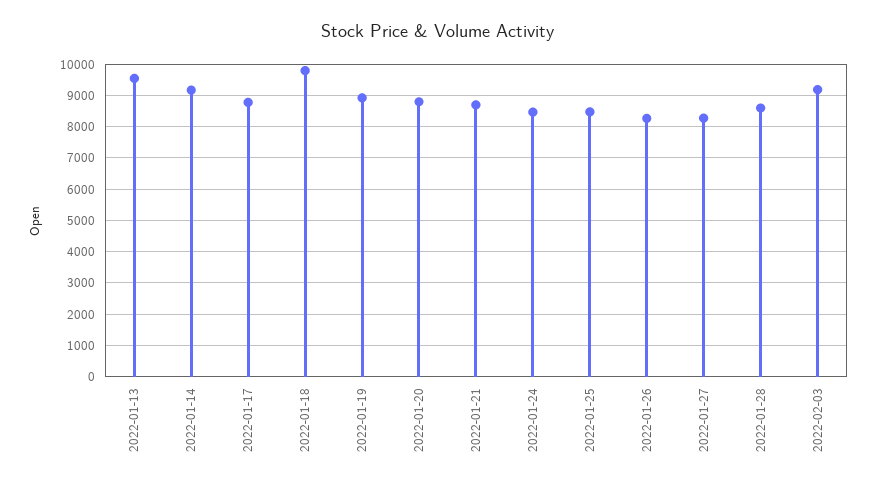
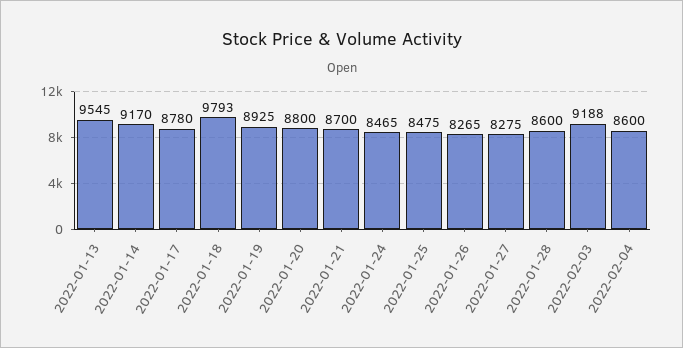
2022-02-04: none -> 8600

